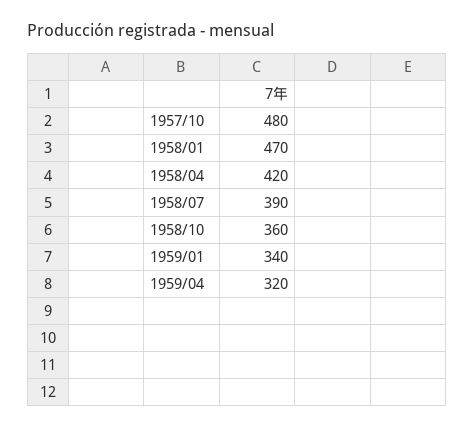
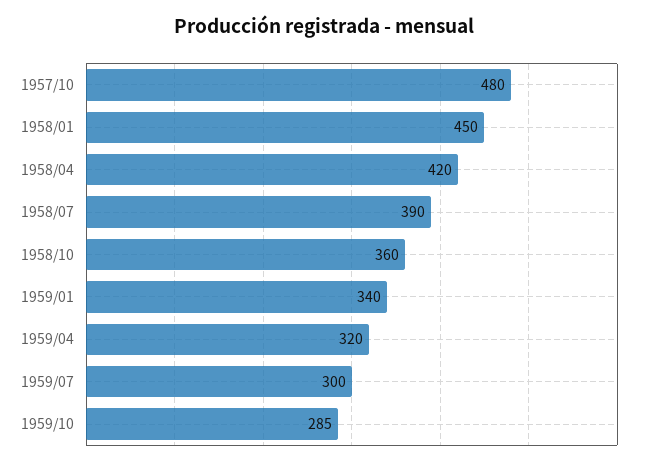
1958/01: 470 -> 450
1959/07: none -> 300
1959/10: none -> 285

